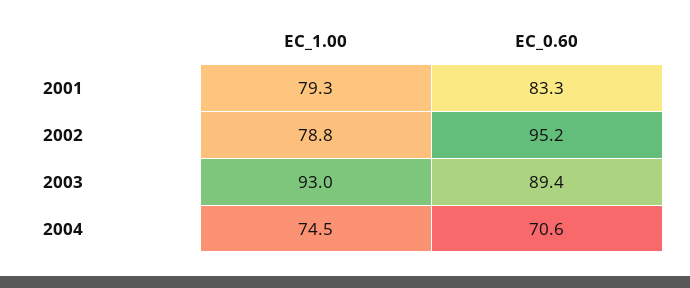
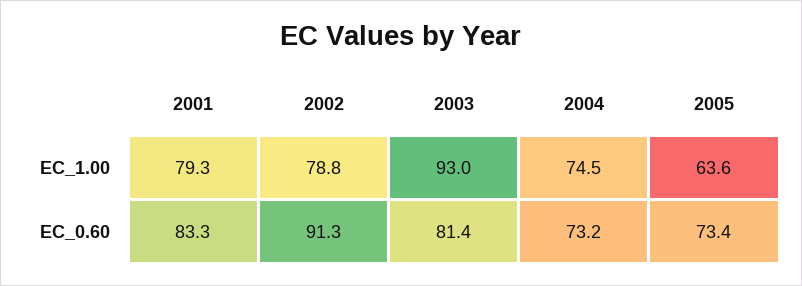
EC_0.60, 2002: 95.2 -> 91.3
EC_0.60, 2003: 89.4 -> 81.4
EC_0.60, 2004: 70.6 -> 73.2
EC_1.00, 2005: none -> 63.6
EC_0.60, 2005: none -> 73.4

